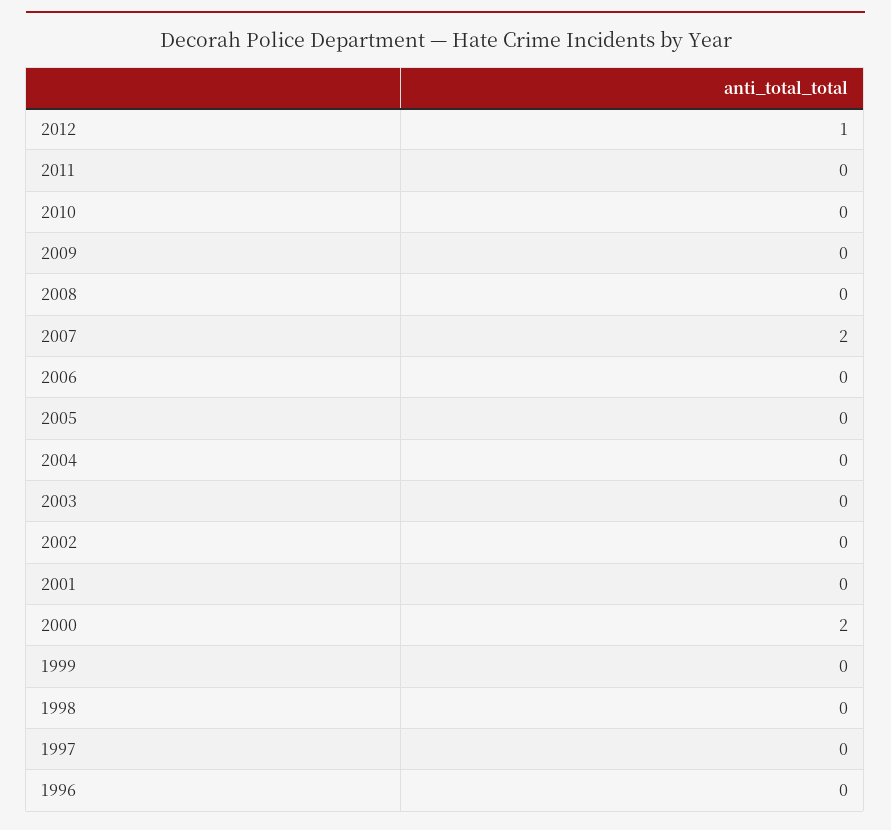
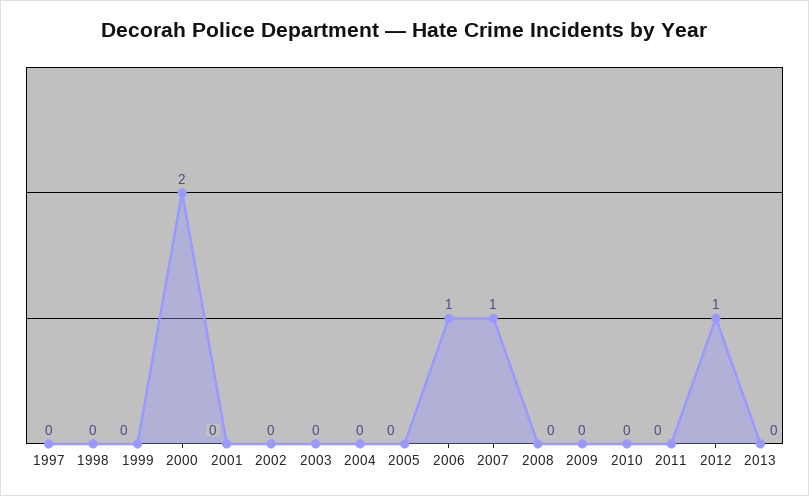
2007: 2 -> 1
2006: 0 -> 1
1996: 0 -> none
2013: none -> 0

